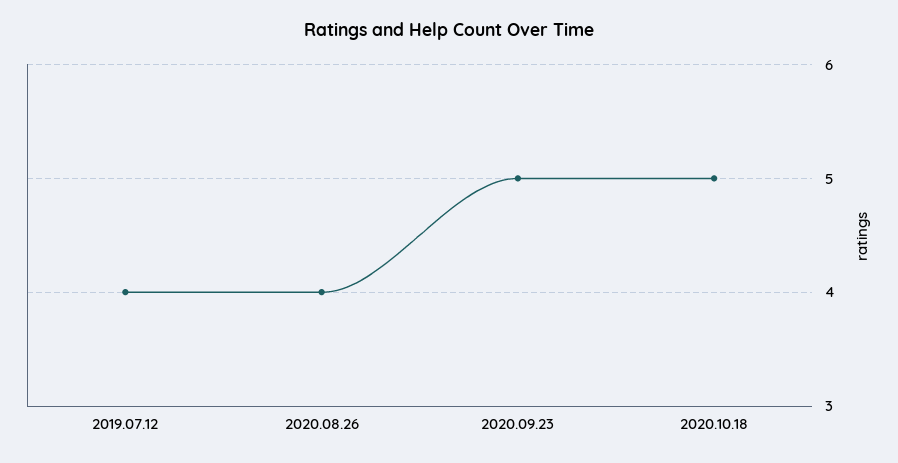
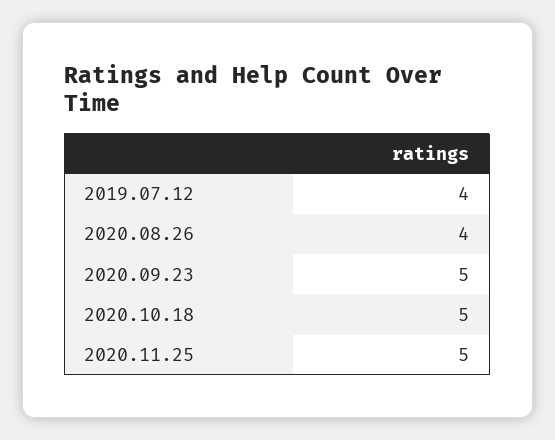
2020.11.25: none -> 5

